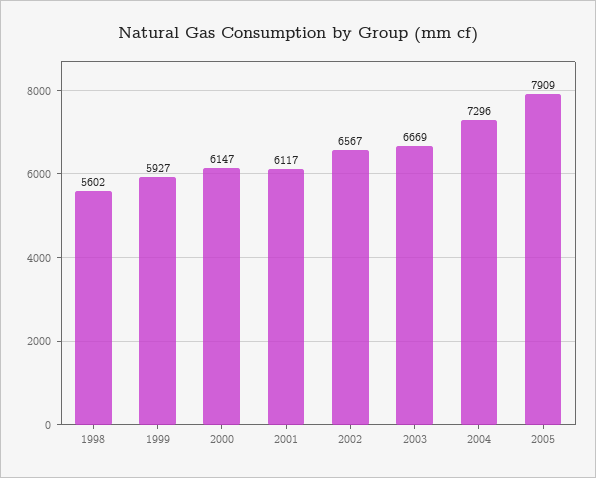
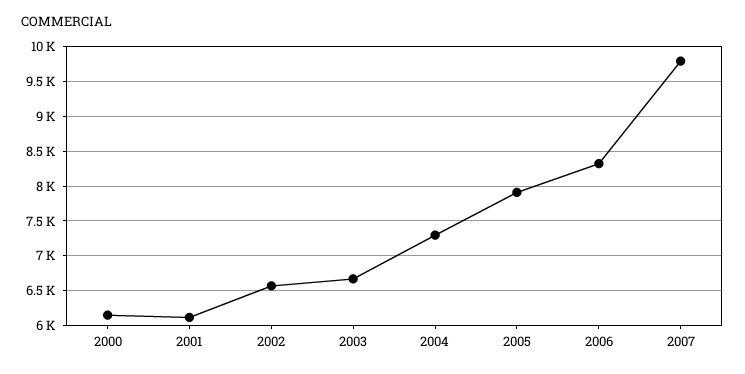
1998: 5602 -> none
1999: 5927 -> none
2006: none -> 8300
2007: none -> 9800

